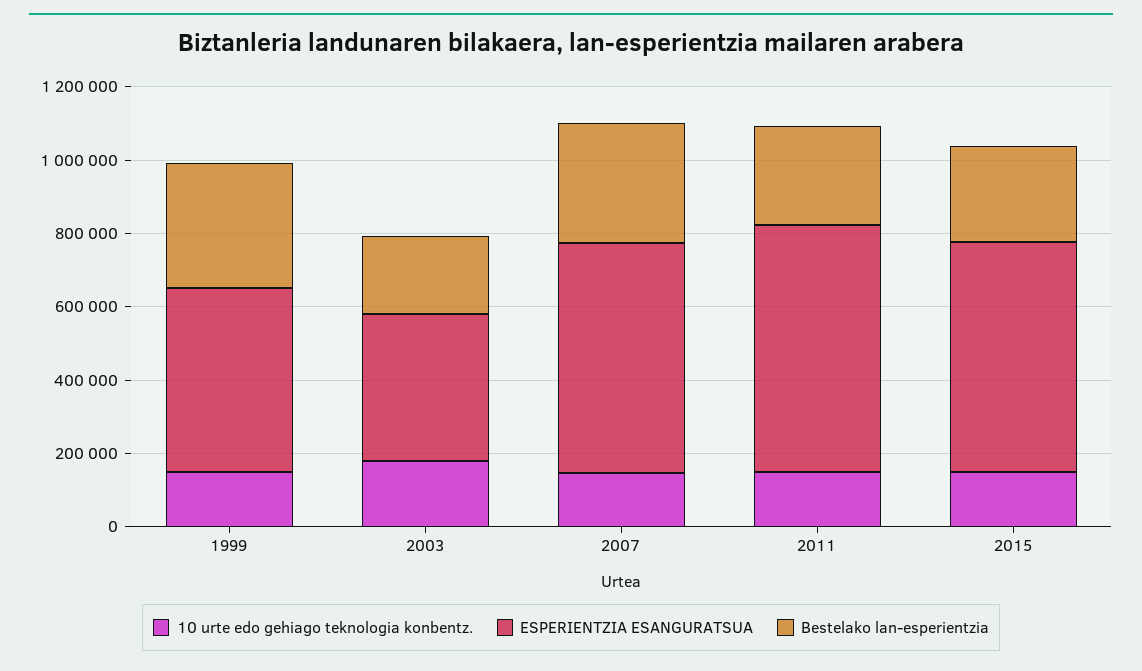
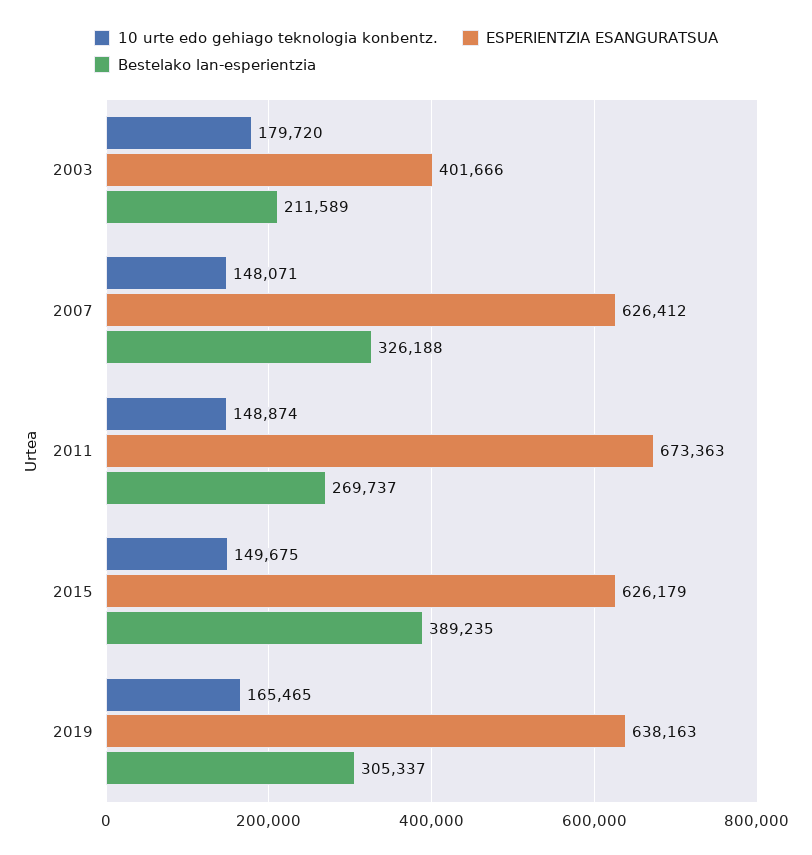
10 urte edo gehiago teknologia konbentz., 1999: 150000 -> none
ESPERIENTZIA ESANGURATSUA, 1999: 500000 -> none
Bestelako lan-esperientzia, 1999: 350000 -> none
Bestelako lan-esperientzia, 2015: 250000 -> 389235
10 urte edo gehiago teknologia konbentz., 2019: none -> 165465
ESPERIENTZIA ESANGURATSUA, 2019: none -> 638163
Bestelako lan-esperientzia, 2019: none -> 305337

